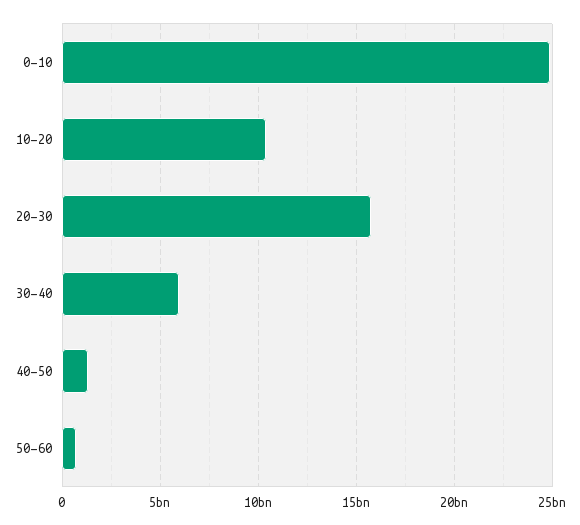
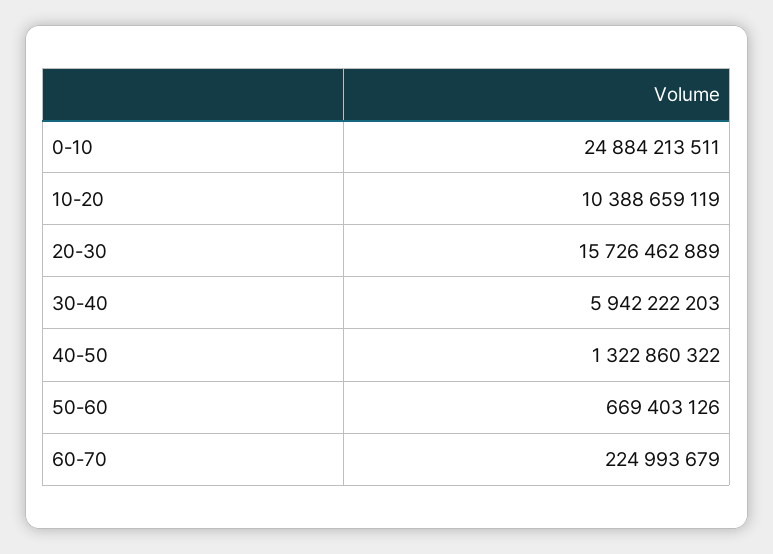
60-70: none -> 224993679

